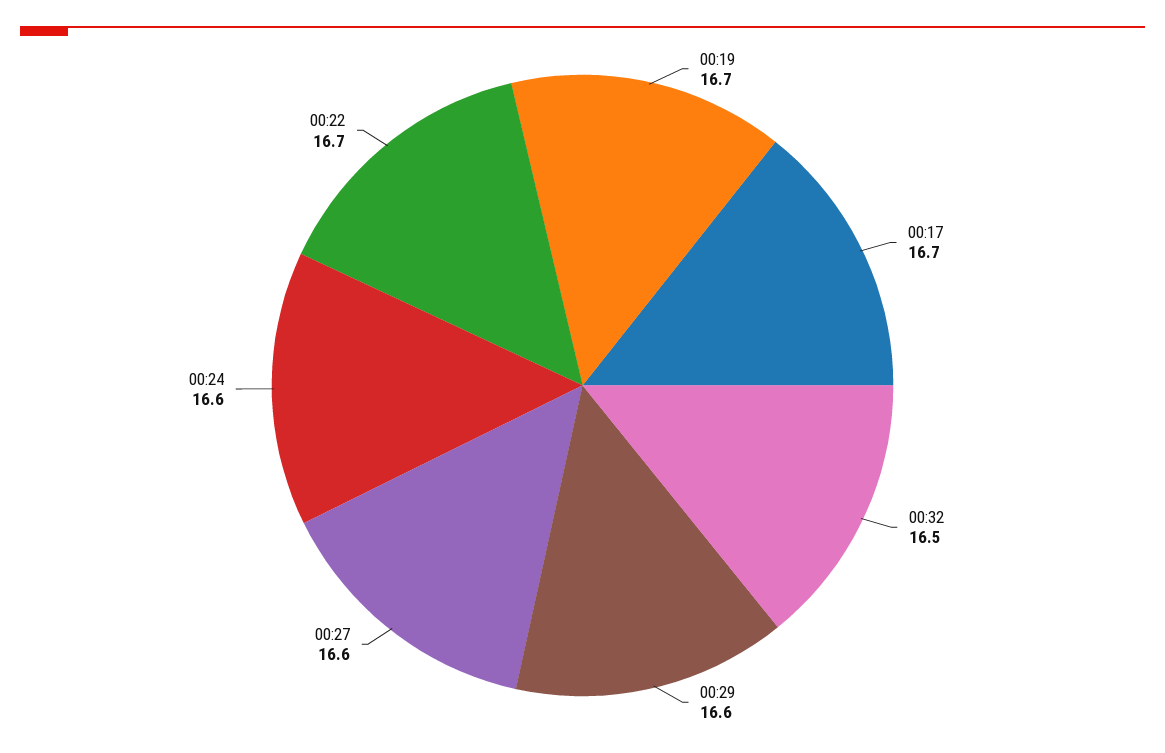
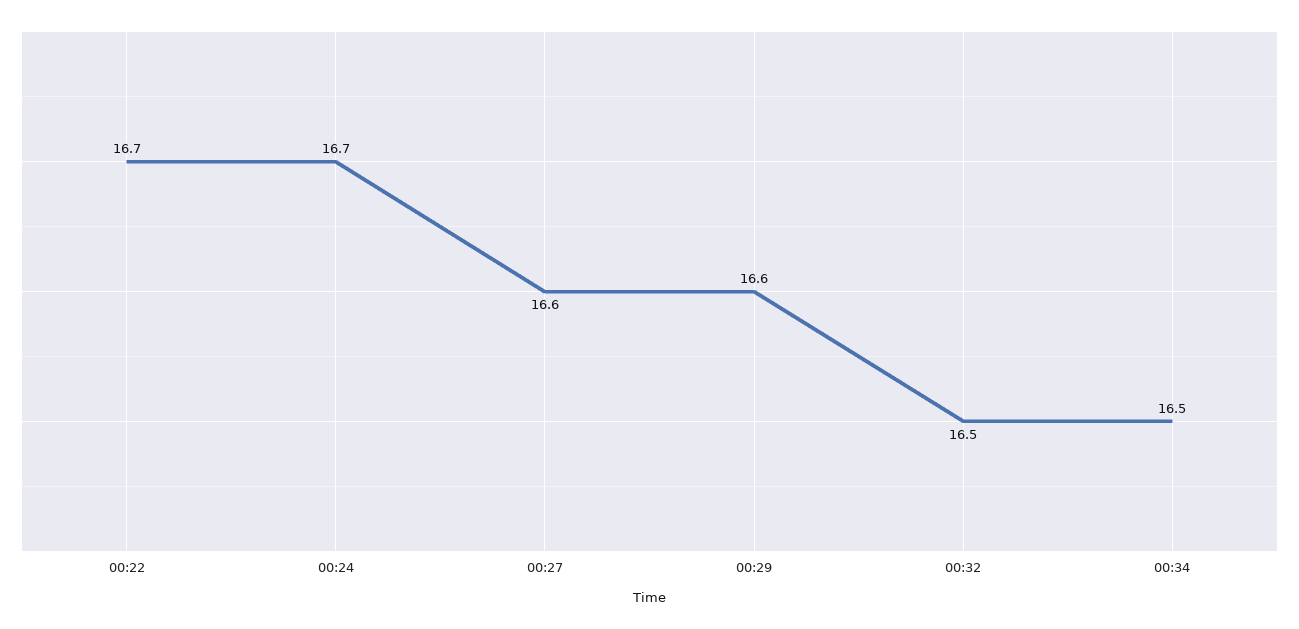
00:19: 16.7 -> none
00:17: 16.7 -> none
00:24: 16.6 -> 16.7
00:34: none -> 16.5

